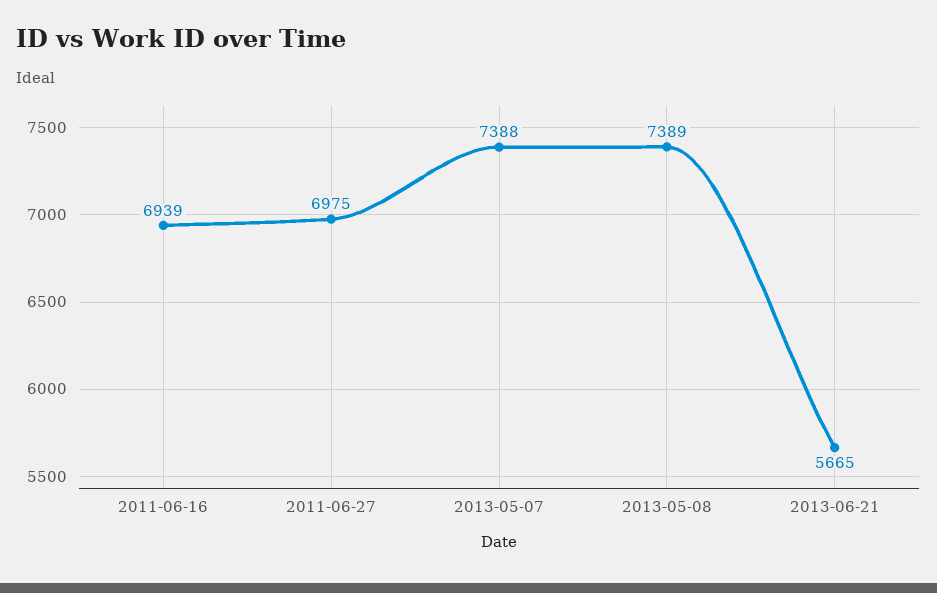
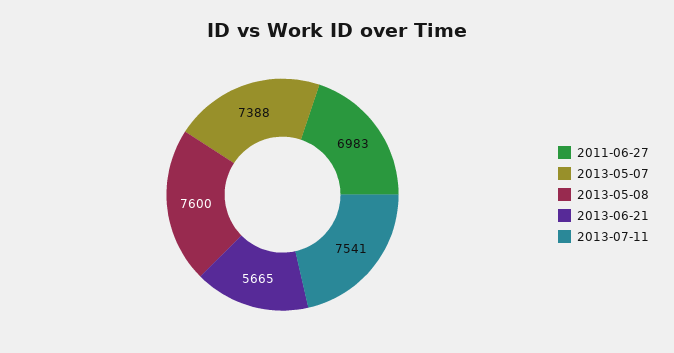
2011-06-16: 6939 -> none
2011-06-27: 6975 -> 6983
2013-05-08: 7389 -> 7600
2013-07-11: none -> 7541

